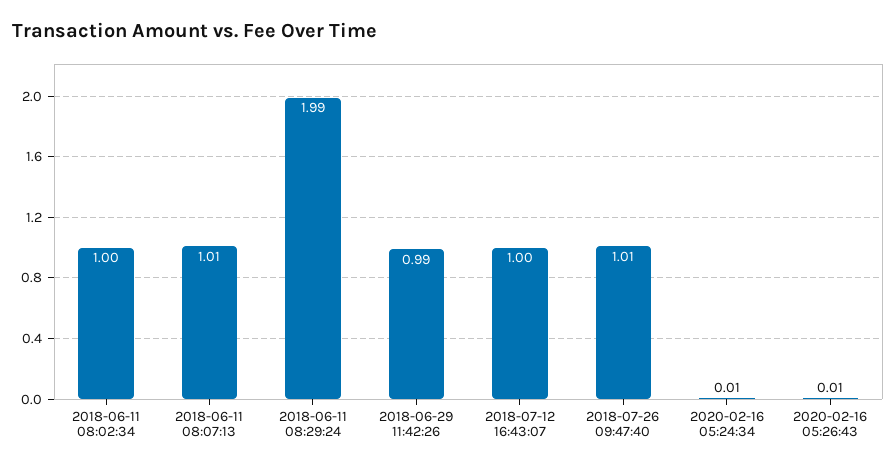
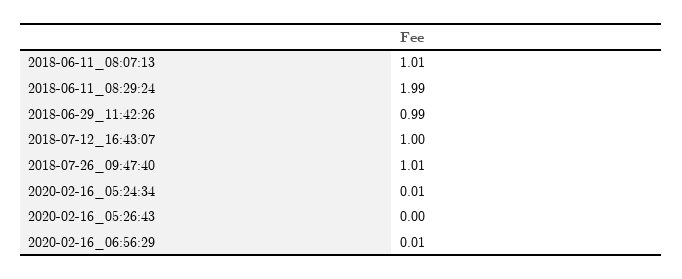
2018-06-11 08:02:34: 1 -> none
2020-02-16 05:26:43: 0.01 -> 0
2020-02-16_06:56:29: none -> 0.01

